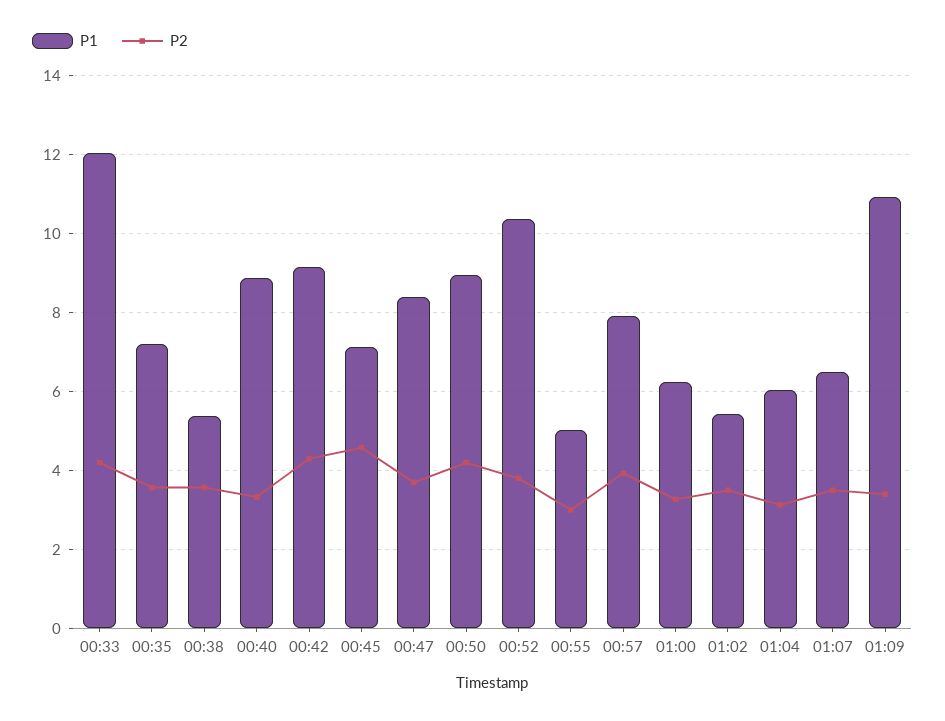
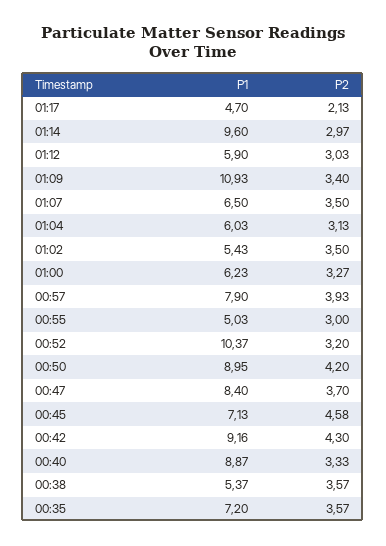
P1, 00:33: 12 -> none
P2, 00:33: 4.2 -> none
P2, 00:52: 3.8 -> 3.2
P1, 01:17: none -> 4.7
P2, 01:17: none -> 2.13
P1, 01:14: none -> 9.6
P2, 01:14: none -> 2.97
P1, 01:12: none -> 5.9
P2, 01:12: none -> 3.03

